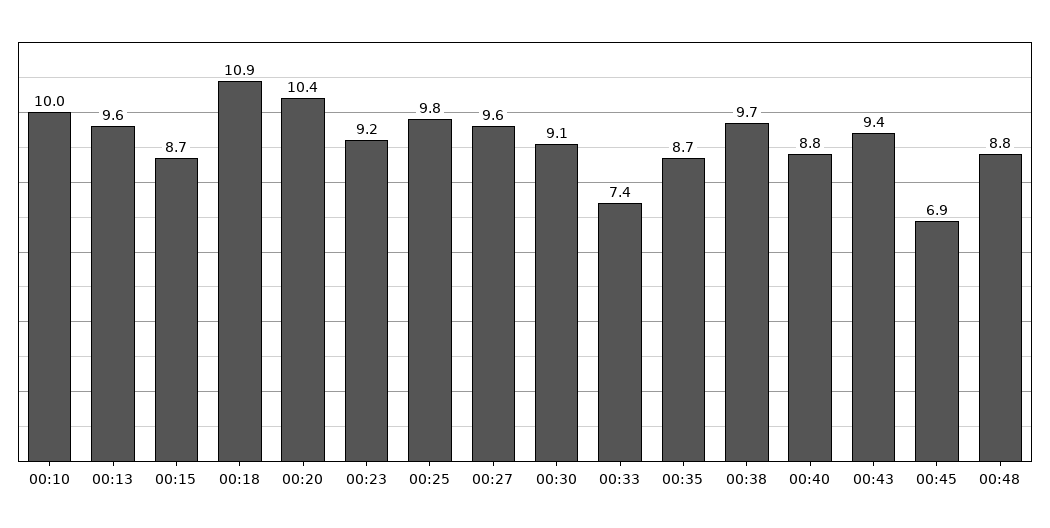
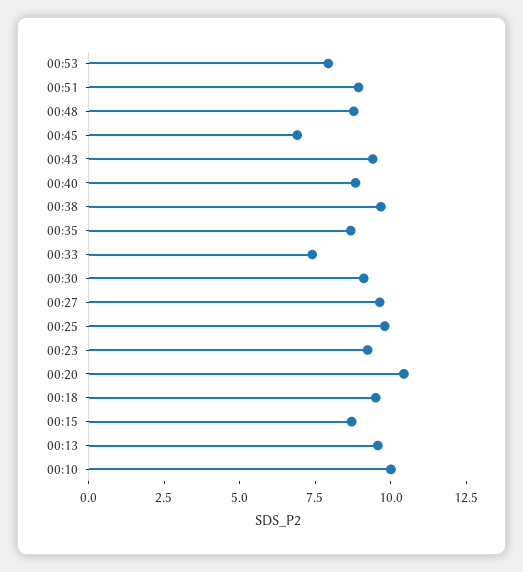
00:18: 10.9 -> 9.5
00:53: none -> 8
00:51: none -> 9

